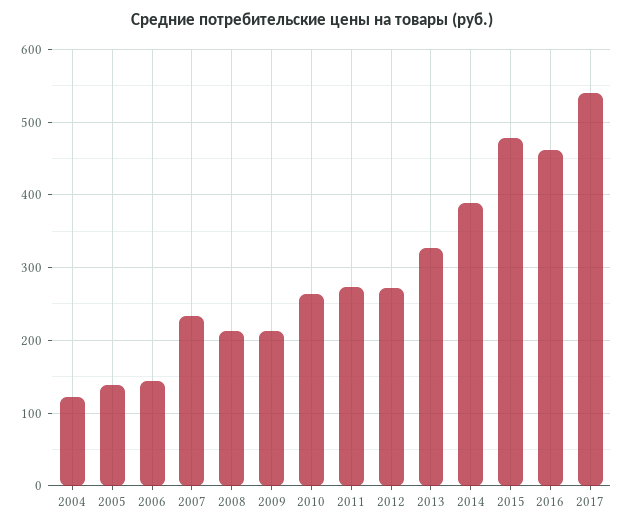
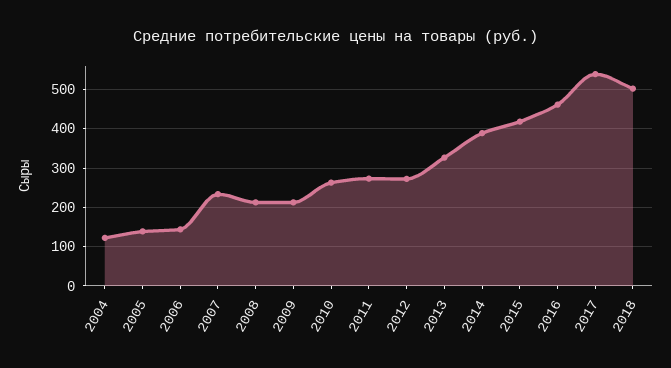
2015: 480 -> 420
2018: none -> 500

